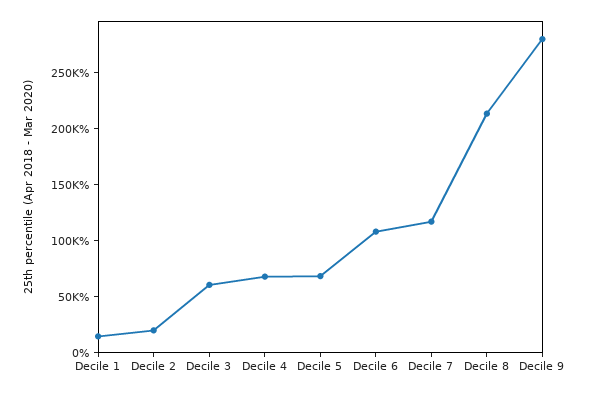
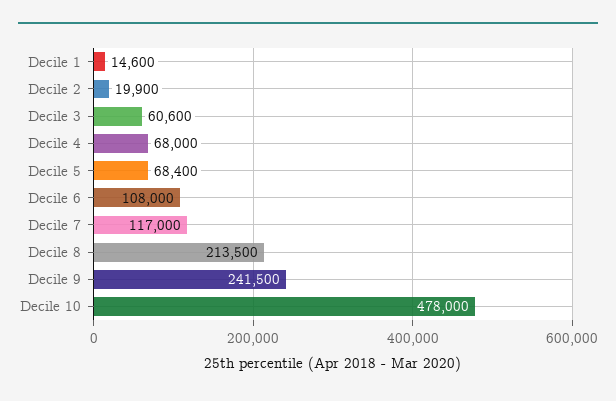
Decile 9: 280000 -> 241500
Decile 10: none -> 478000

